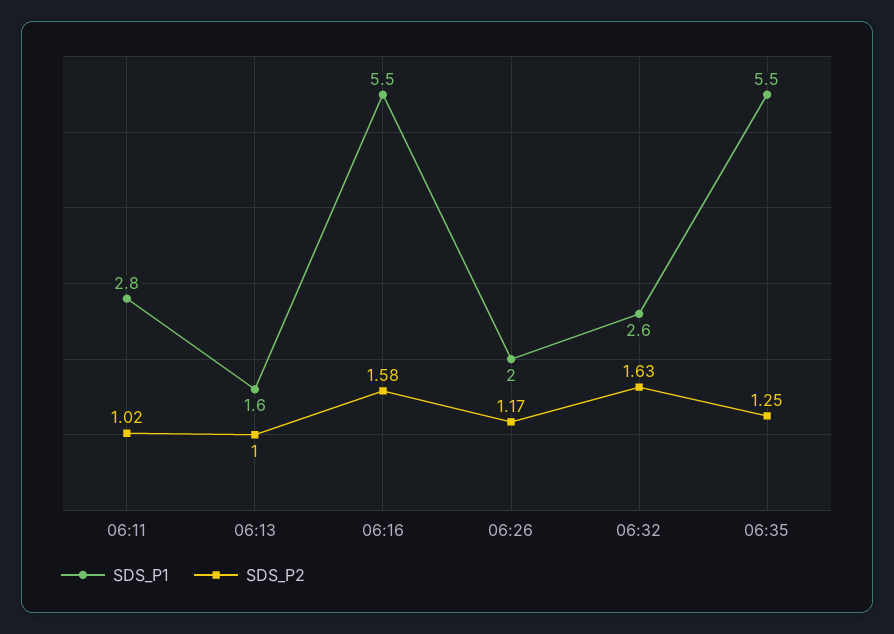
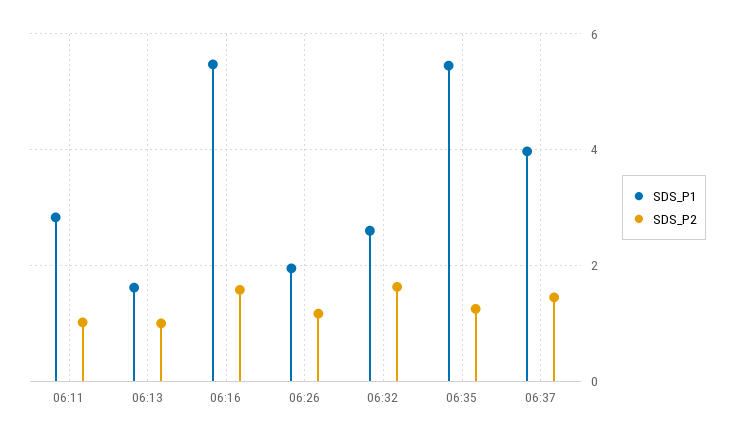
SDS_P1, 06:37: none -> 4
SDS_P2, 06:37: none -> 1.4

